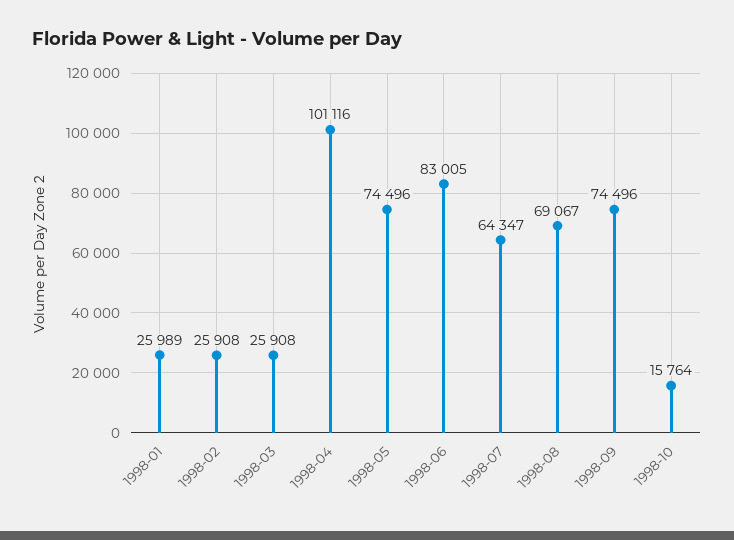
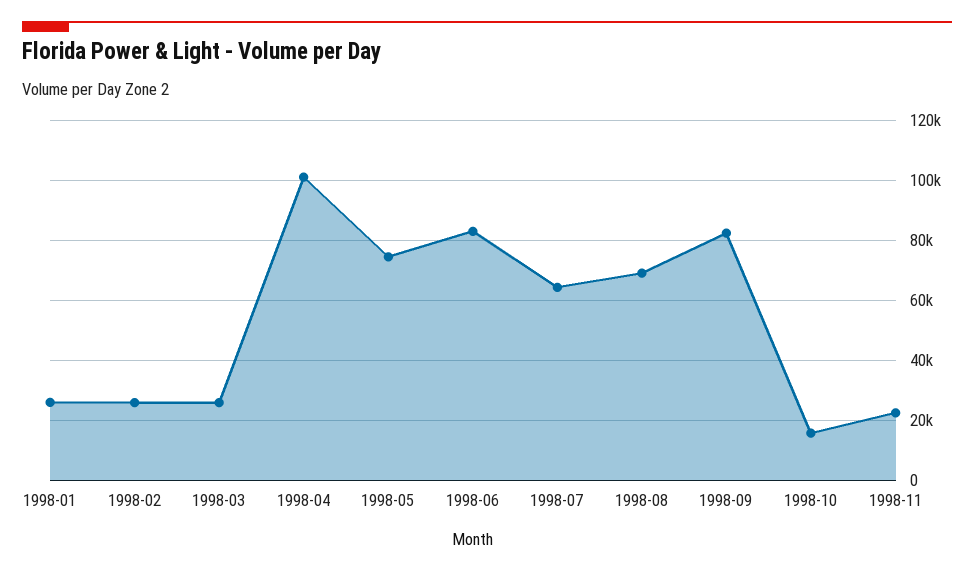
1998-09: 74496 -> 82500
1998-11: none -> 22500

